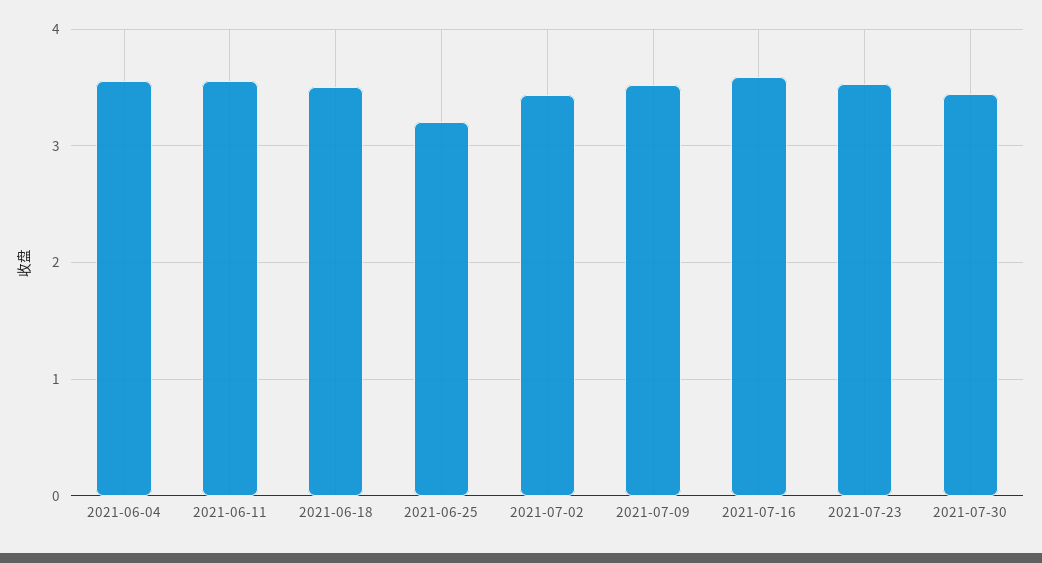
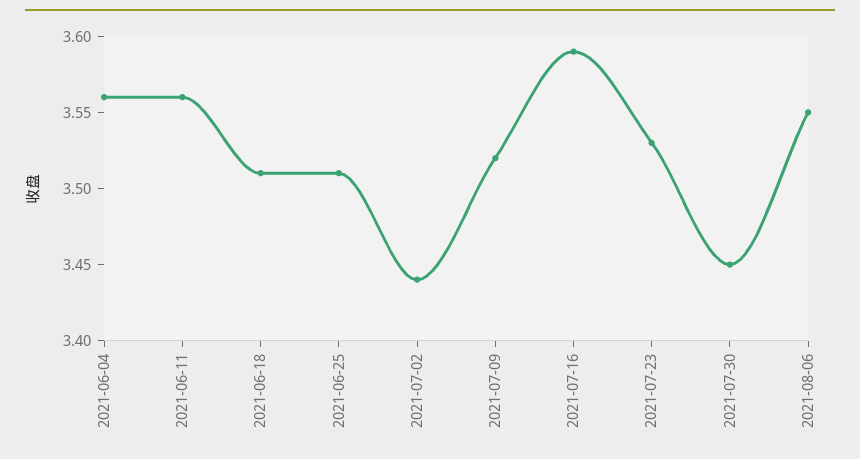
2021-06-25: 3.2 -> 3.51
2021-08-06: none -> 3.55

